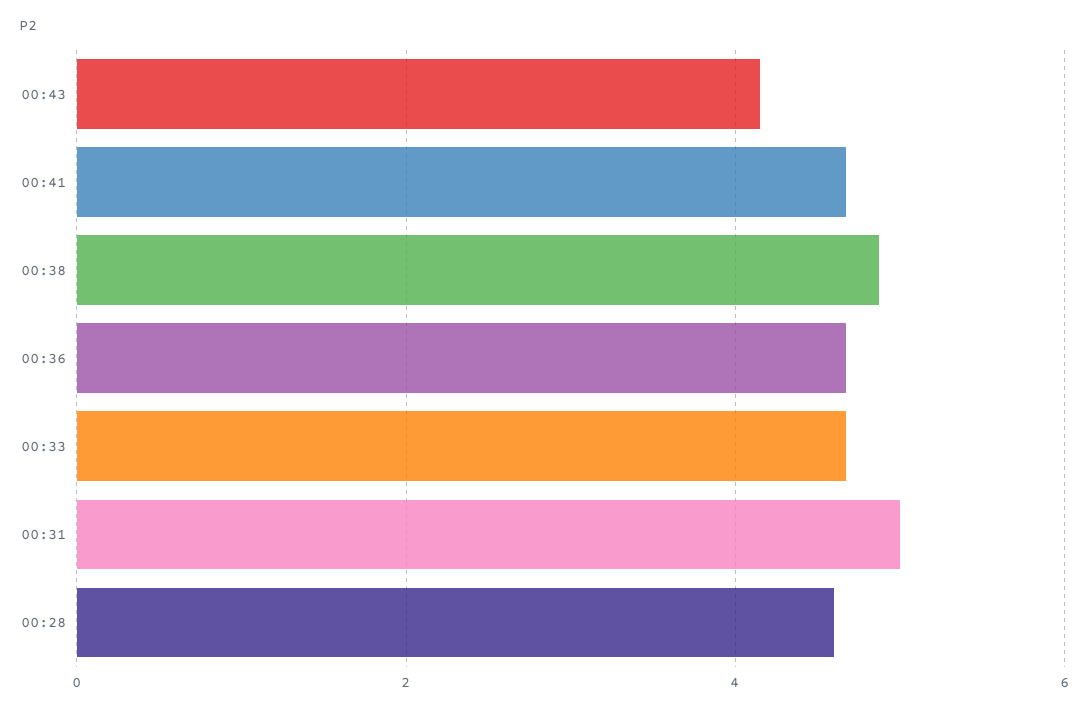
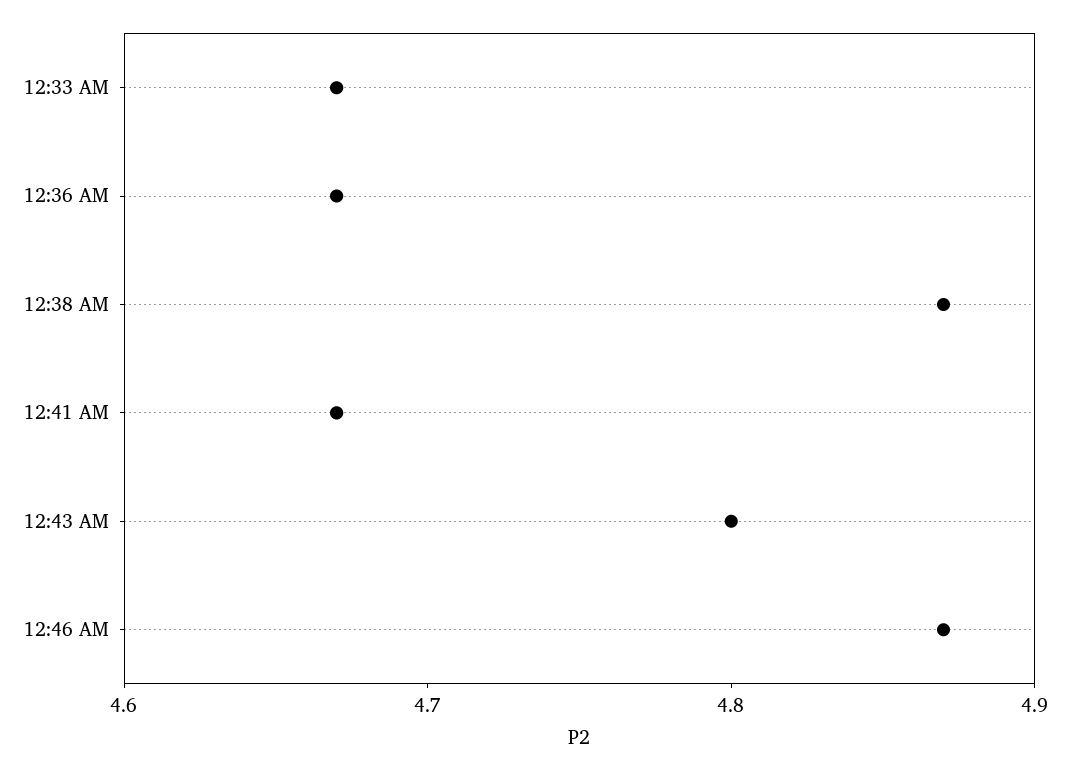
00:43: 4.2 -> 4.8
00:31: 5 -> none
00:28: 4.6 -> none
12:46 AM: none -> 4.87

